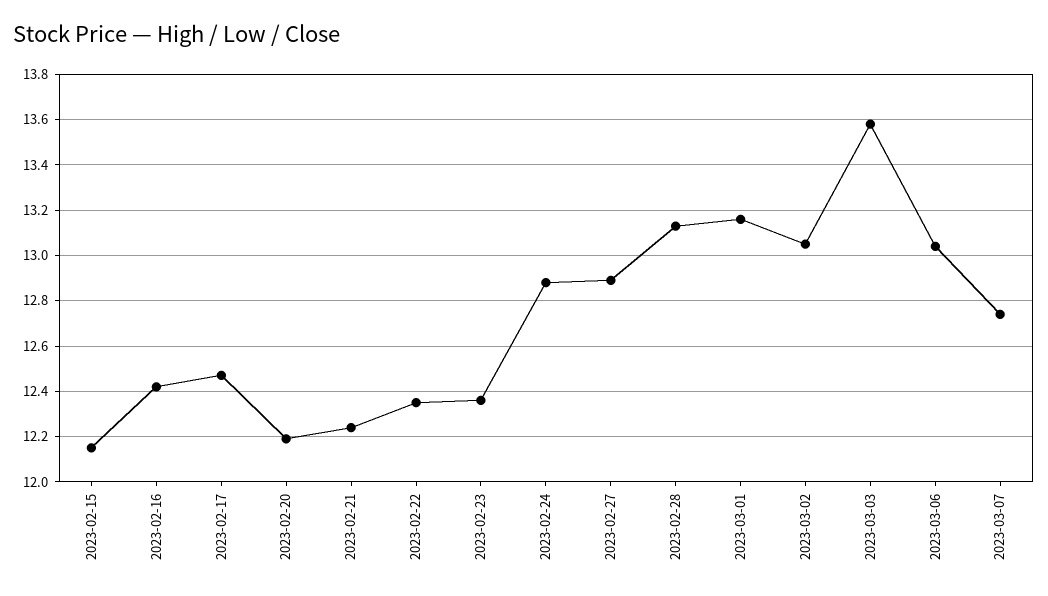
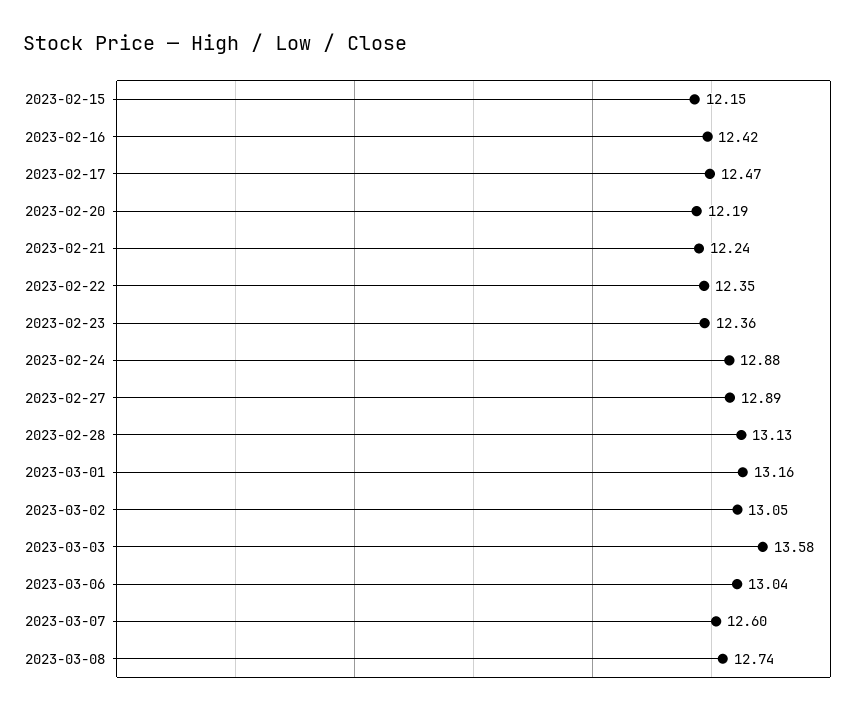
2023-03-07: 12.75 -> 12.6
2023-03-08: none -> 12.74

